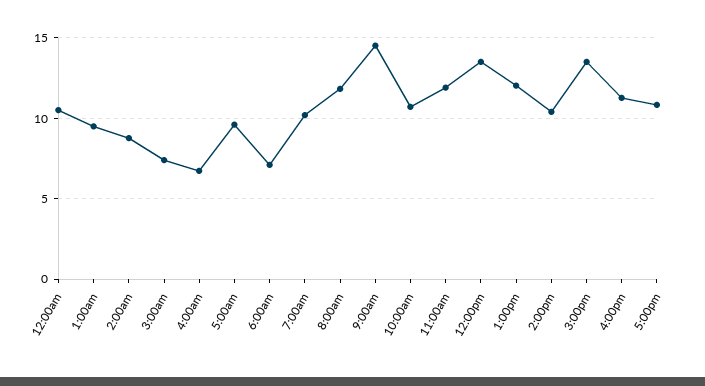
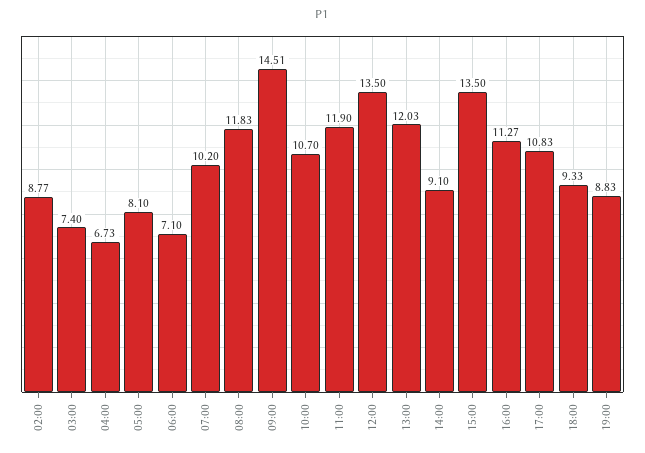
12:00am: 10.5 -> none
1:00am: 9.5 -> none
5:00am: 9.5 -> 8.1
2:00pm: 10.5 -> 9.1
18:00: none -> 9.33
19:00: none -> 8.83

